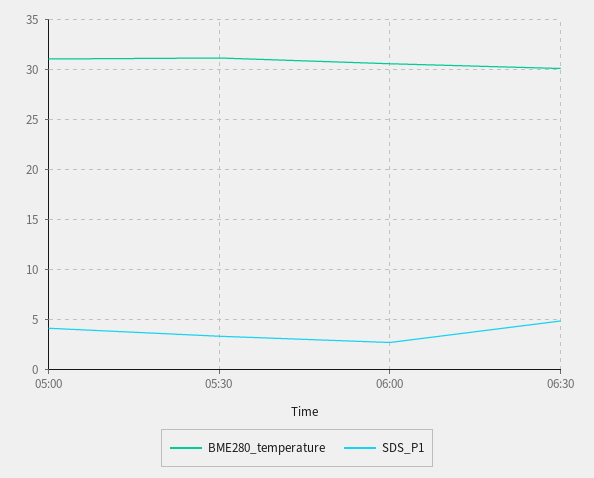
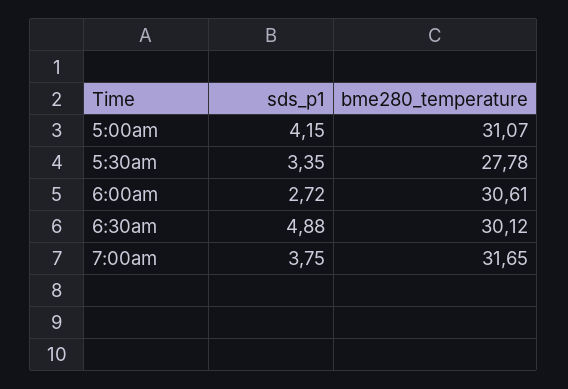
BME280_temperature, 05:30: 31 -> 27.78
SDS_P1, 7:00am: none -> 3.75
BME280_temperature, 7:00am: none -> 31.65

